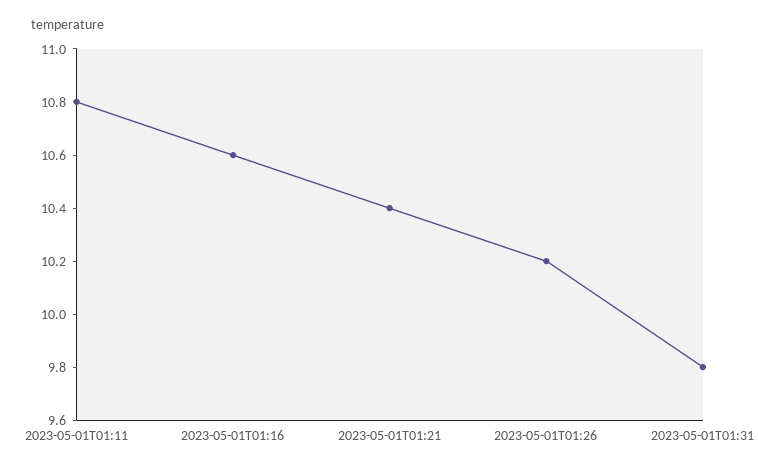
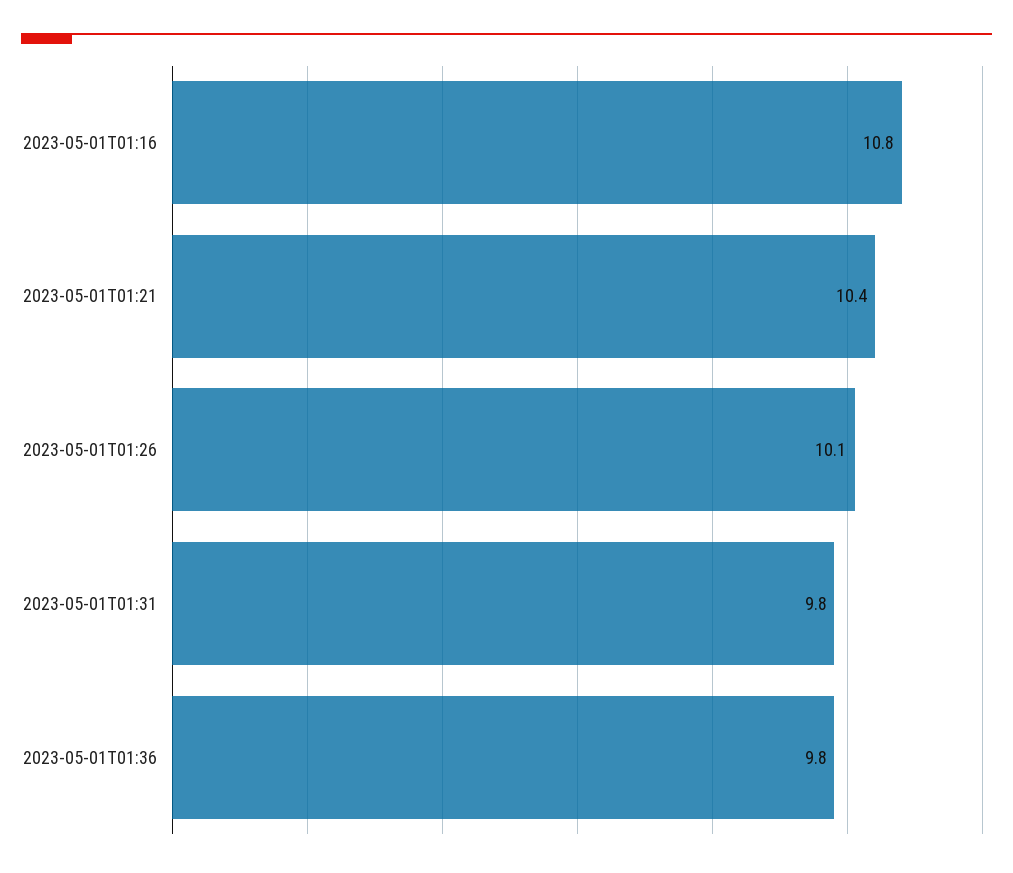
2023-05-01T01:11: 10.8 -> none
2023-05-01T01:16: 10.6 -> 10.8
2023-05-01T01:26: 10.2 -> 10.1
2023-05-01T01:36: none -> 9.8

